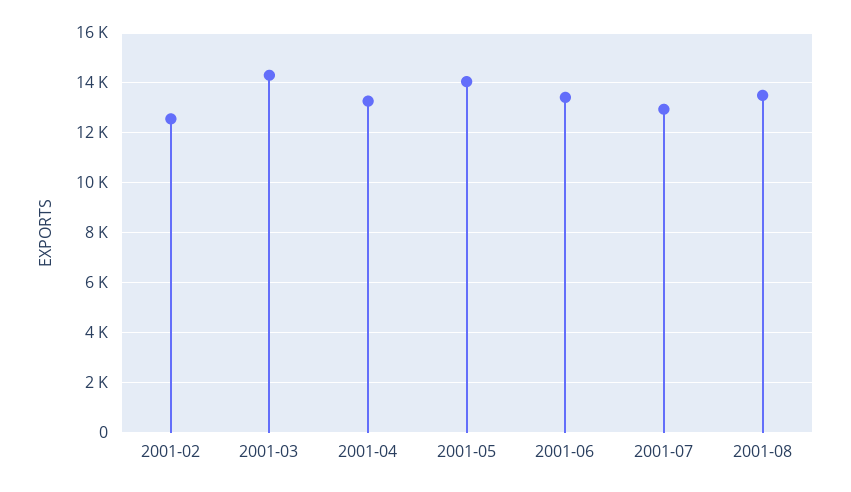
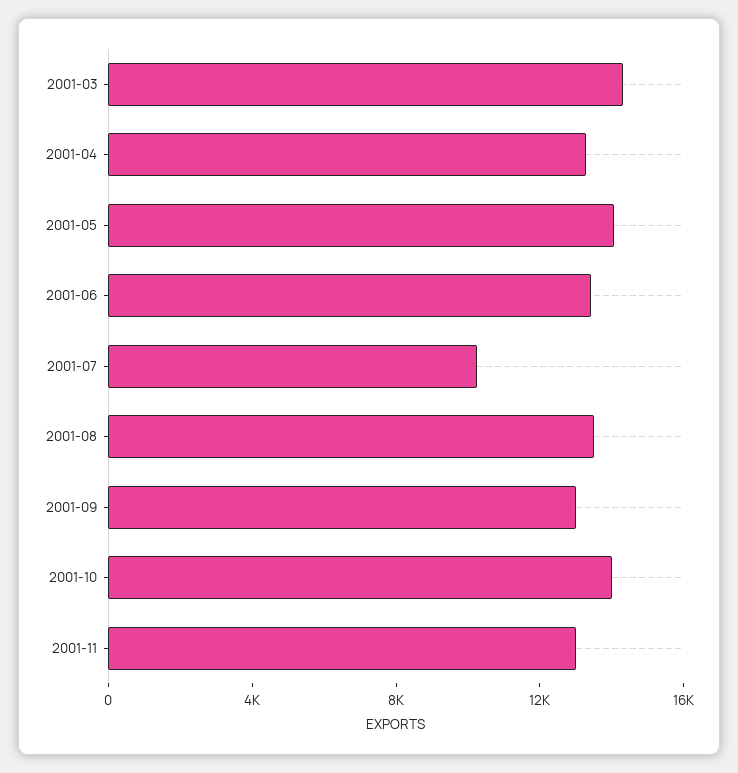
2001-02: 12500 -> none
2001-07: 13000 -> 10000
2001-09: none -> 13000
2001-10: none -> 14000
2001-11: none -> 13000

